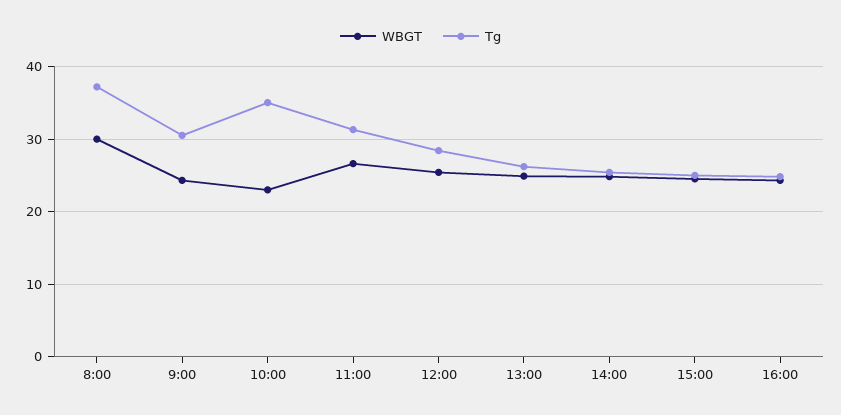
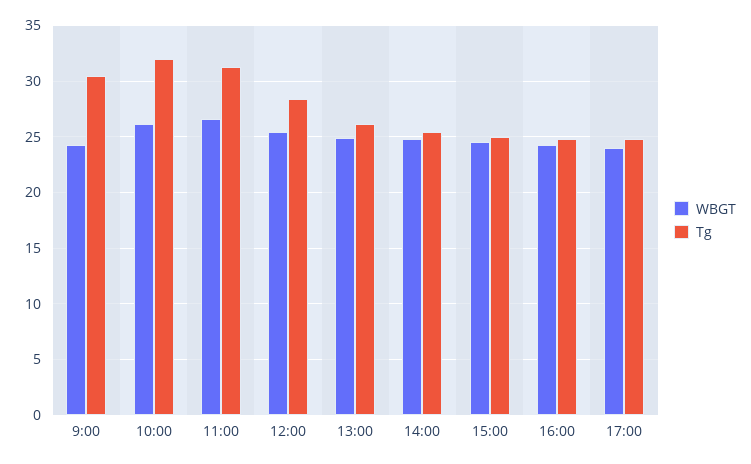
WBGT, 8:00: 30 -> none
Tg, 8:00: 37 -> none
WBGT, 10:00: 23 -> 26
Tg, 10:00: 35 -> 32
WBGT, 17:00: none -> 24
Tg, 17:00: none -> 25

